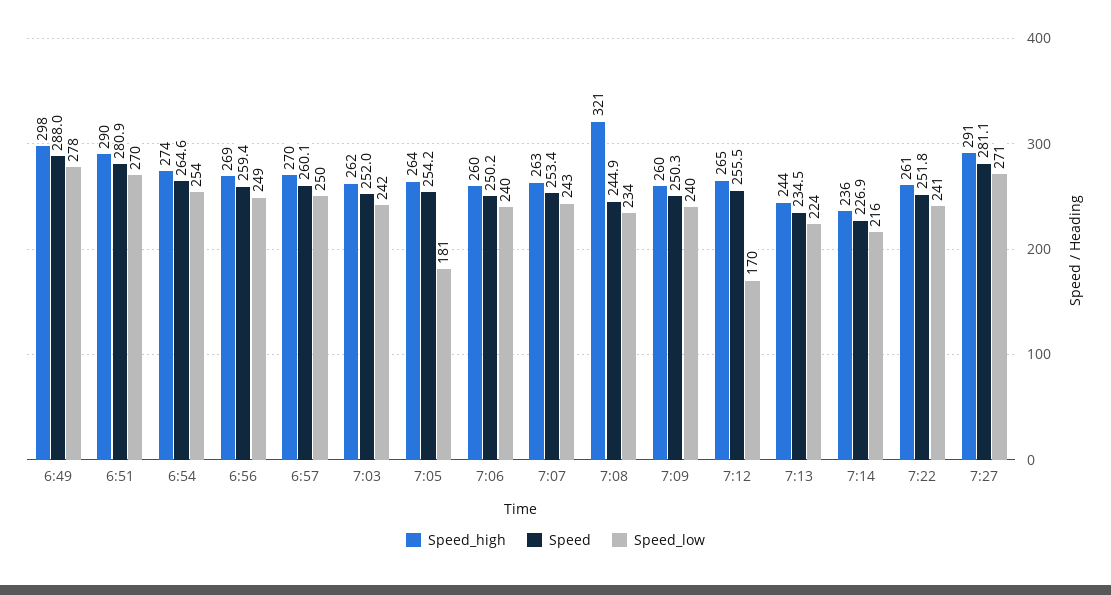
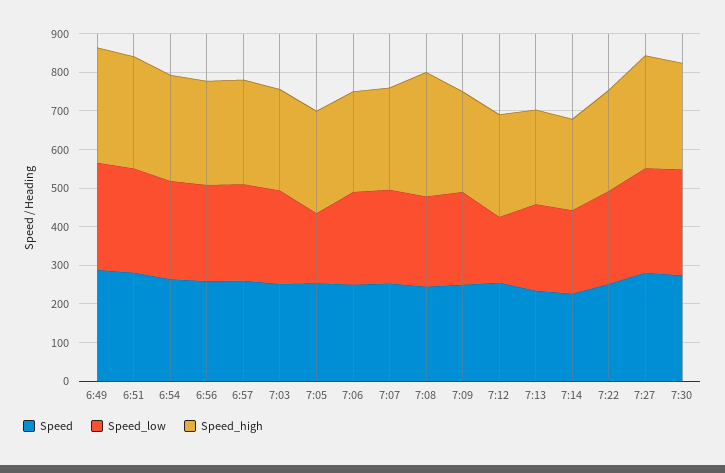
Speed, 7:30: none -> 275
Speed_low, 7:30: none -> 275
Speed_high, 7:30: none -> 275

